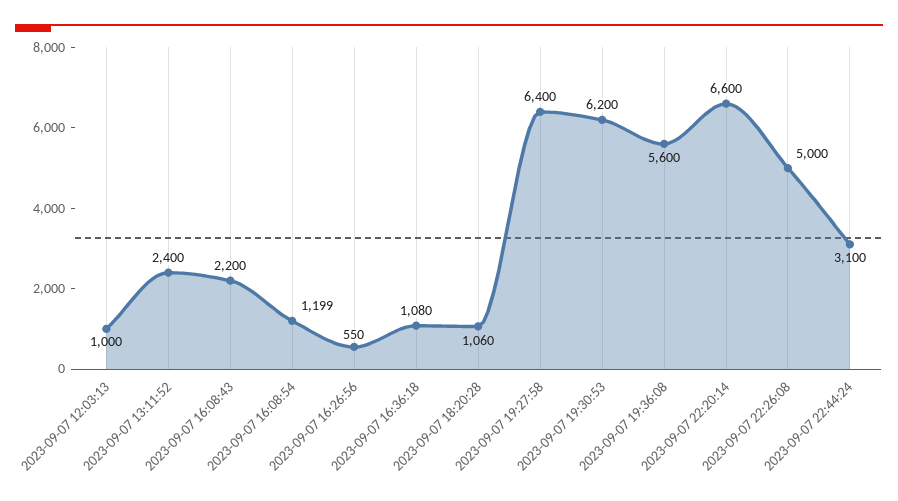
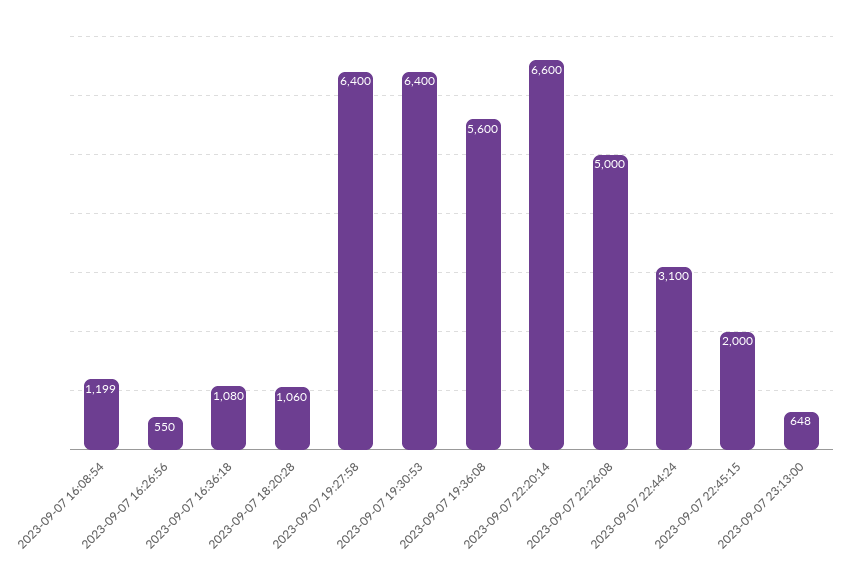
2023-09-07 12:03:13: 1000 -> none
2023-09-07 13:11:52: 2400 -> none
2023-09-07 16:08:43: 2200 -> none
2023-09-07 19:30:53: 6200 -> 6400
2023-09-07 22:45:15: none -> 2000
2023-09-07 23:13:00: none -> 648

